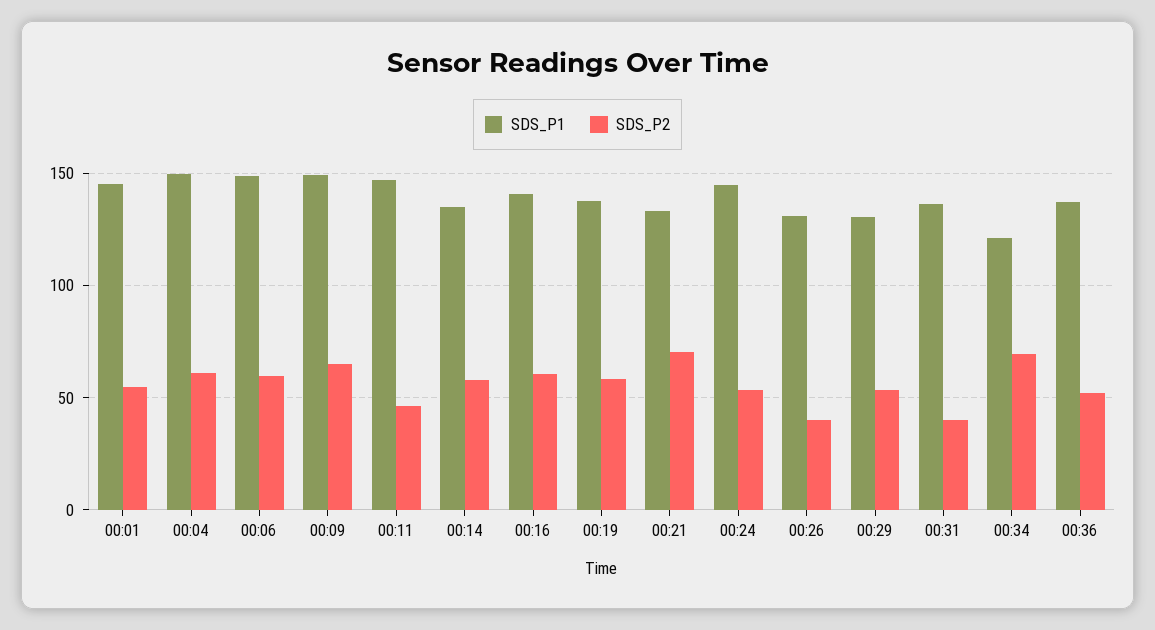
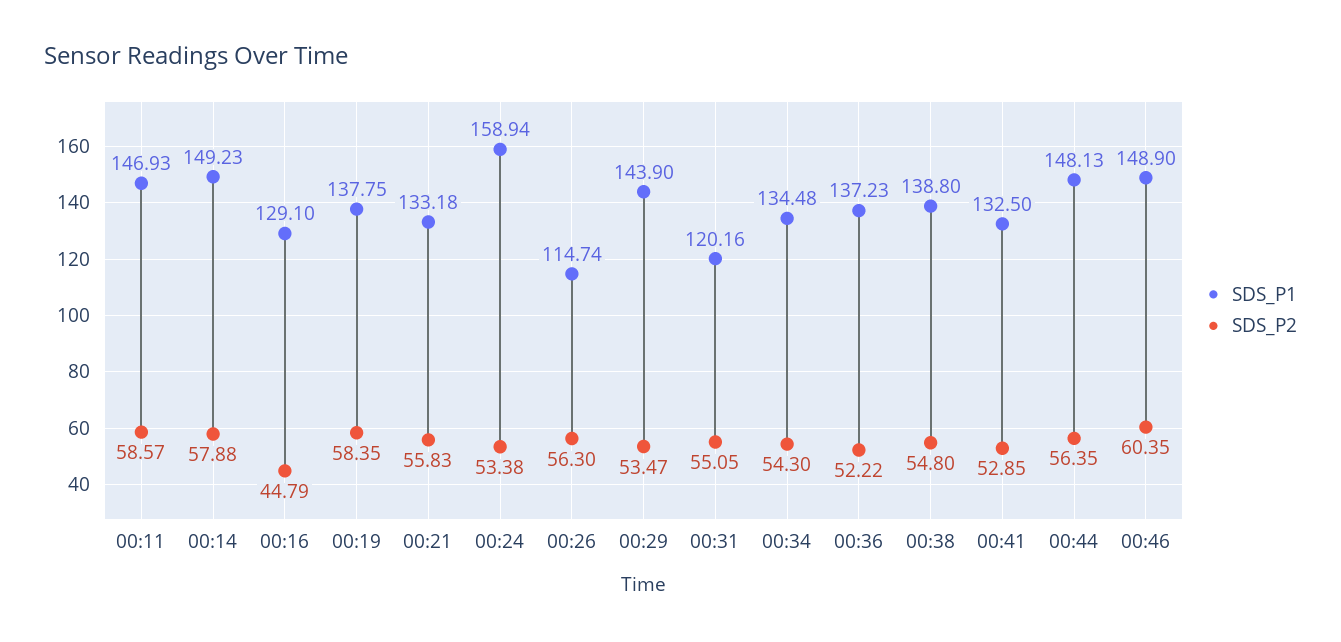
SDS_P1, 00:01: 145 -> none
SDS_P2, 00:01: 55 -> none
SDS_P1, 00:04: 150 -> none
SDS_P2, 00:04: 60 -> none
SDS_P1, 00:06: 150 -> none
SDS_P2, 00:06: 60 -> none
SDS_P1, 00:09: 150 -> none
SDS_P2, 00:09: 65 -> none
SDS_P2, 00:11: 45 -> 58.57
SDS_P1, 00:14: 135 -> 149.23
SDS_P1, 00:16: 140 -> 129.1
SDS_P2, 00:16: 60 -> 44.79
SDS_P2, 00:21: 70 -> 55.83
SDS_P1, 00:24: 145 -> 158.94
SDS_P1, 00:26: 130 -> 114.74
SDS_P2, 00:26: 40 -> 56.3
SDS_P1, 00:29: 130 -> 143.9
SDS_P1, 00:31: 135 -> 120.16
SDS_P2, 00:31: 40 -> 55.05
SDS_P1, 00:34: 120 -> 134.48
SDS_P2, 00:34: 70 -> 54.3
SDS_P1, 00:38: none -> 138.8
SDS_P2, 00:38: none -> 54.8
SDS_P1, 00:41: none -> 132.5
SDS_P2, 00:41: none -> 52.85
SDS_P1, 00:44: none -> 148.13
SDS_P2, 00:44: none -> 56.35
SDS_P1, 00:46: none -> 148.9
SDS_P2, 00:46: none -> 60.35

